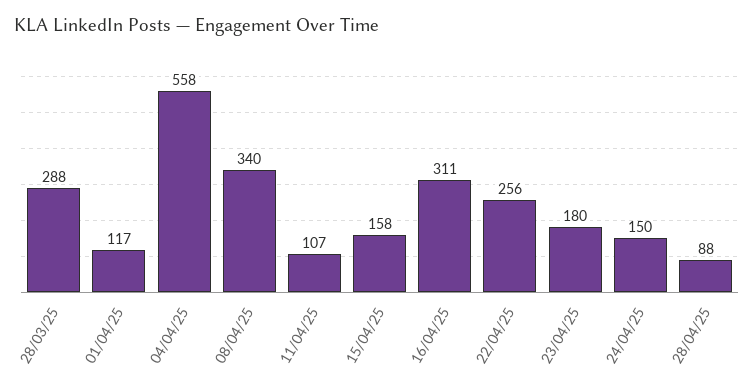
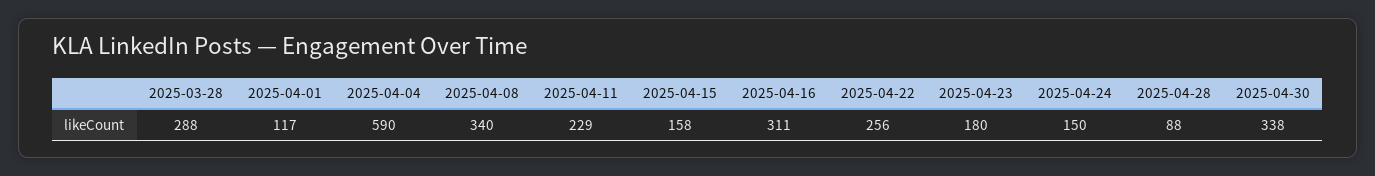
04/04/25: 558 -> 590
11/04/25: 107 -> 229
2025-04-30: none -> 338

